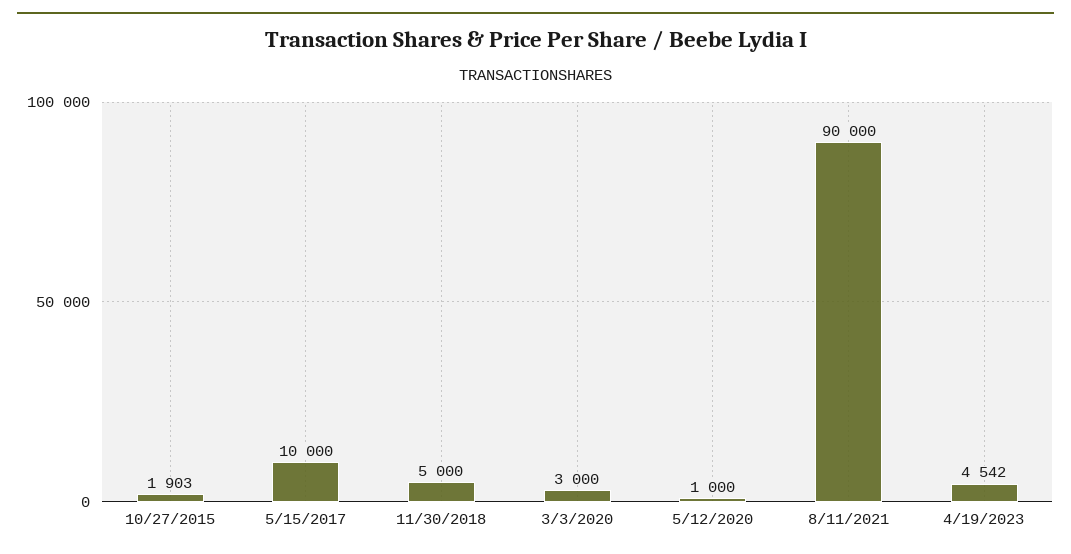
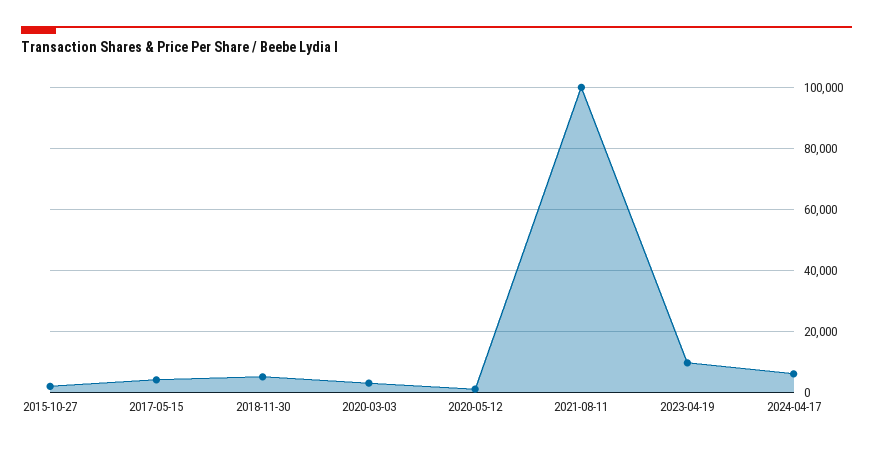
5/15/2017: 10000 -> 4000
8/11/2021: 90000 -> 100000
4/19/2023: 4542 -> 10000
2024-04-17: none -> 6000

